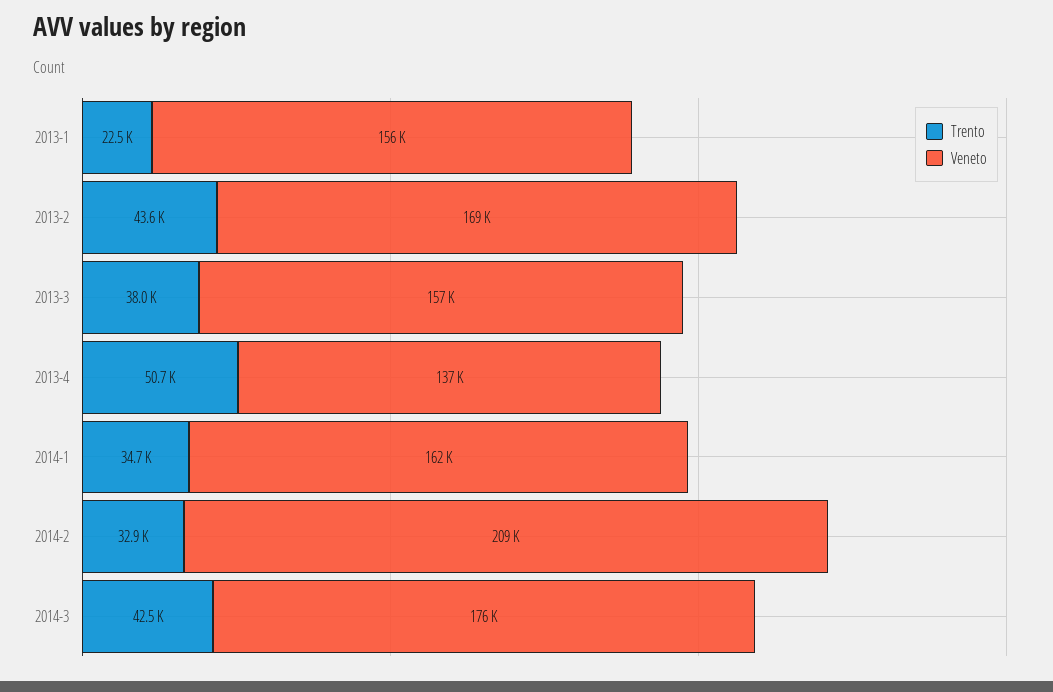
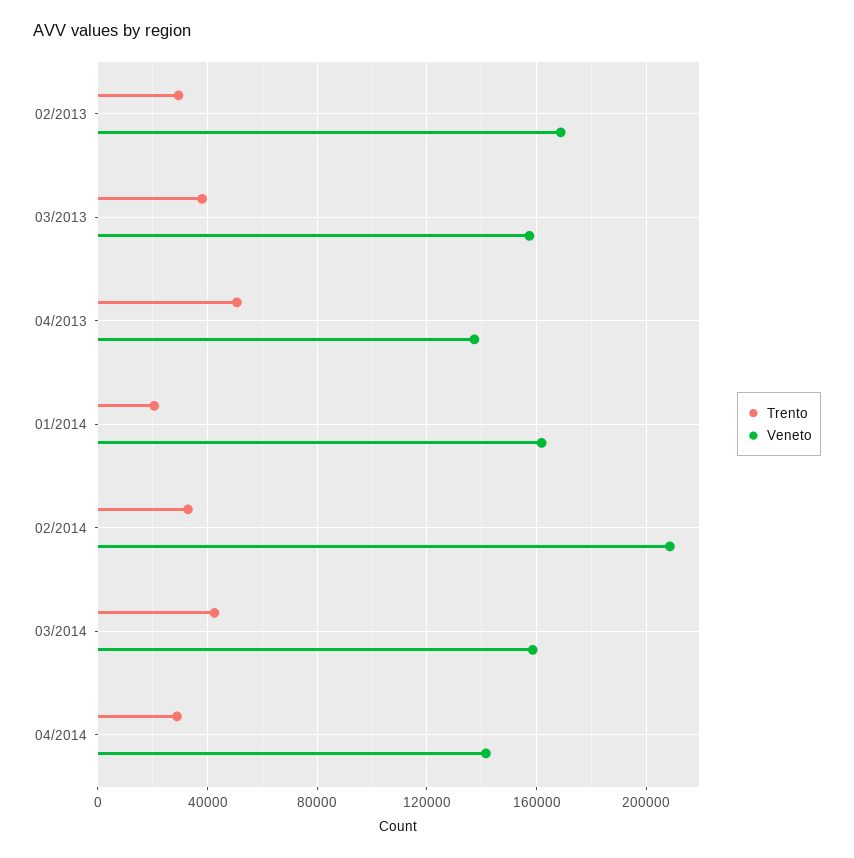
Trento, 2013-1: 22500 -> none
Veneto, 2013-1: 156000 -> none
Trento, 2013-2: 43600 -> 30000
Trento, 2014-1: 34700 -> 20000
Veneto, 2014-3: 176000 -> 160000
Trento, 04/2014: none -> 30000
Veneto, 04/2014: none -> 140000

